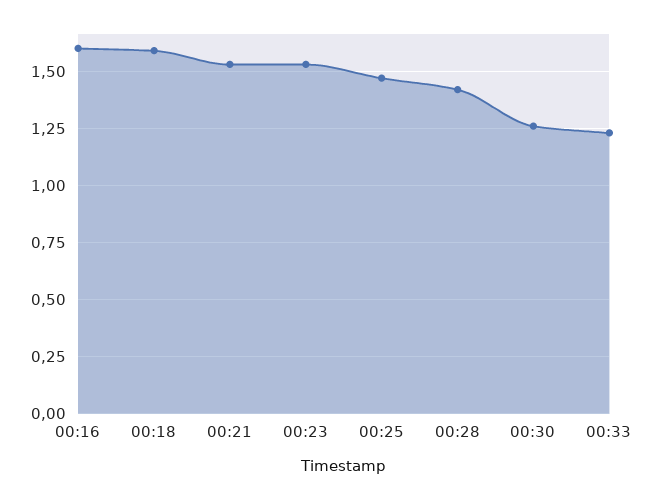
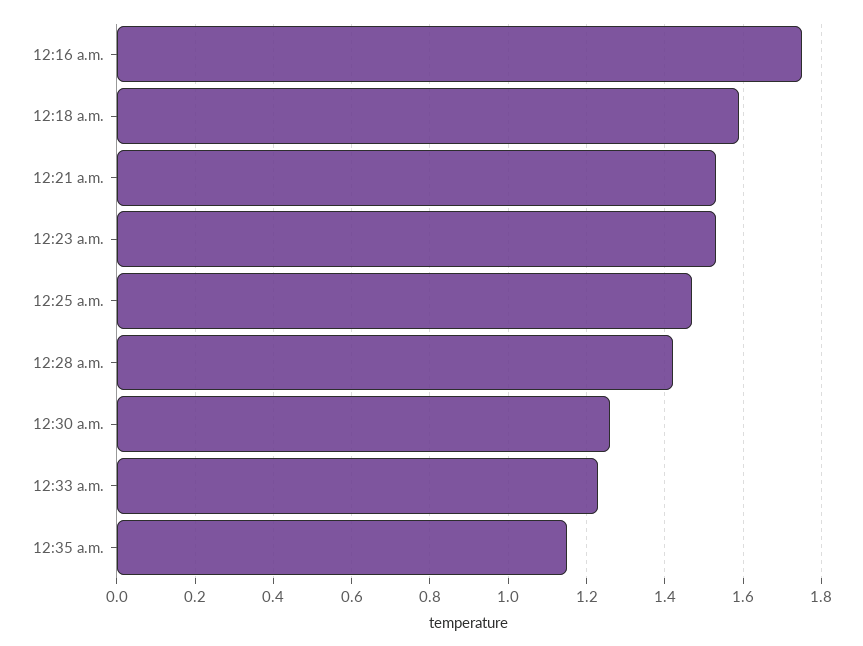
00:16: 1.6 -> 1.75
12:35 a.m.: none -> 1.15

